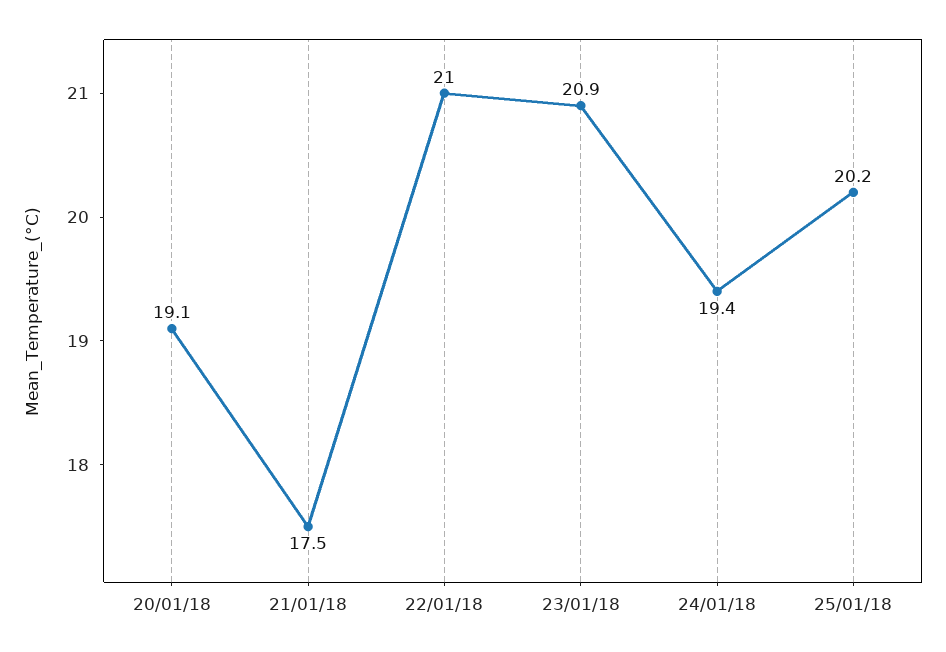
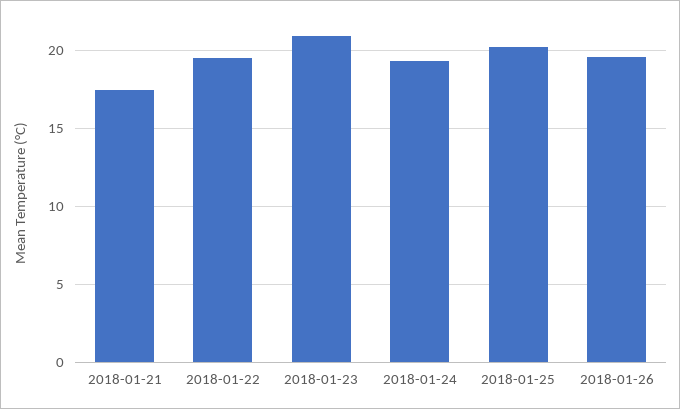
20/01/18: 19.1 -> none
22/01/18: 21 -> 19.5
2018-01-26: none -> 19.5

